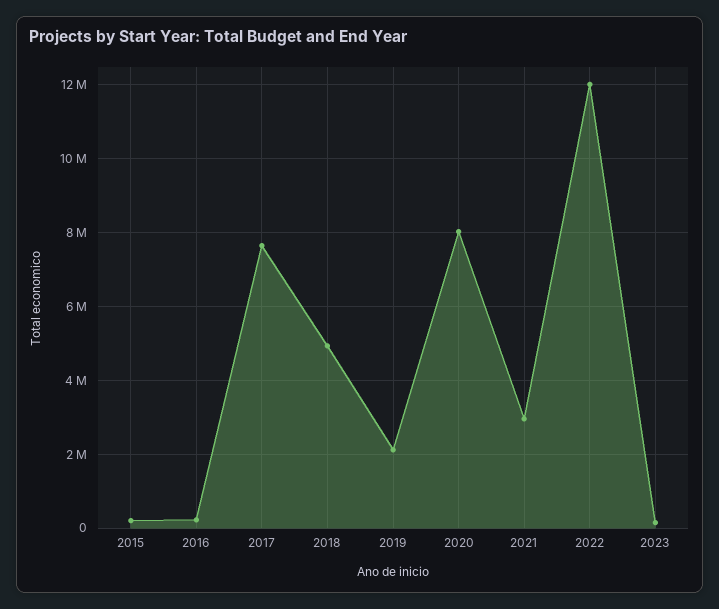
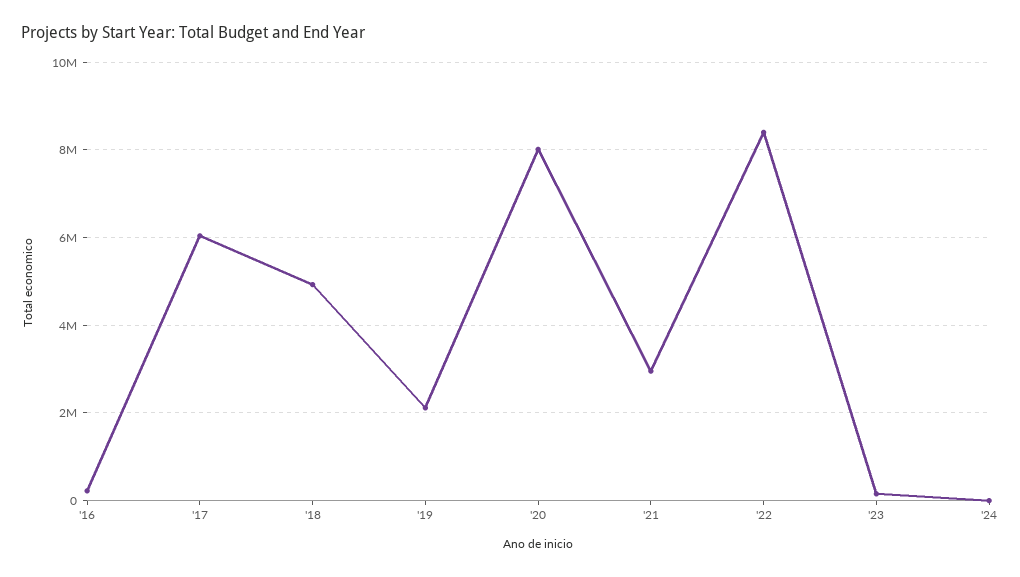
2015: 200000 -> none
2017: 7600000 -> 6000000
2022: 12000000 -> 8400000
'24: none -> 0

